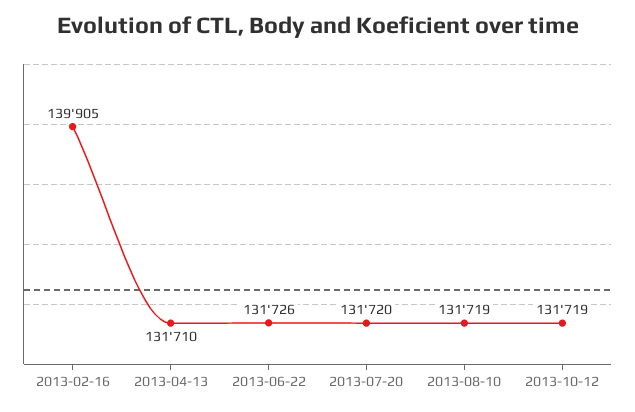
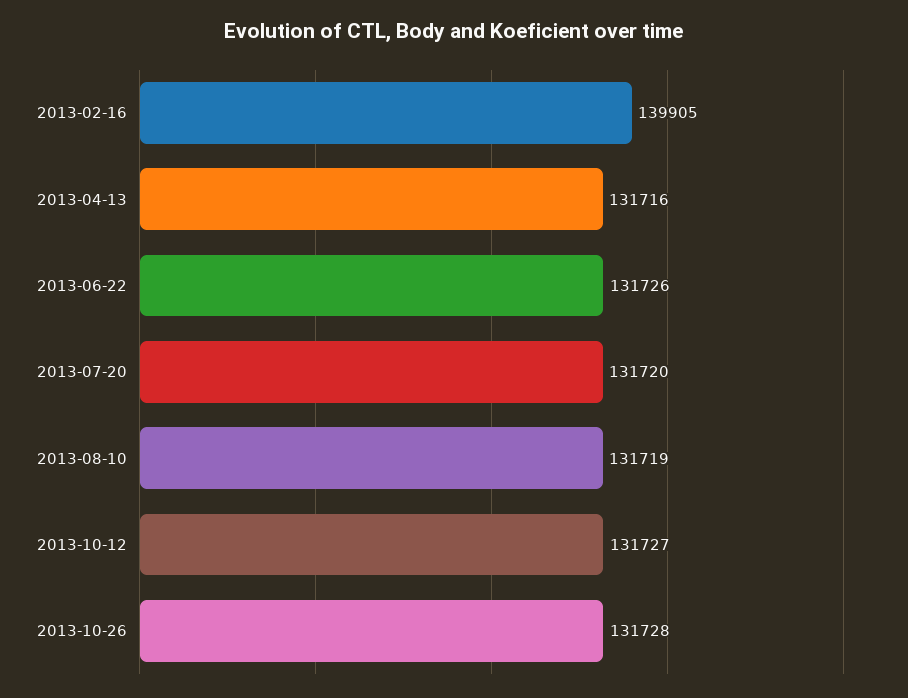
2013-04-13: 131710 -> 131716
2013-10-12: 131719 -> 131727
2013-10-26: none -> 131728

